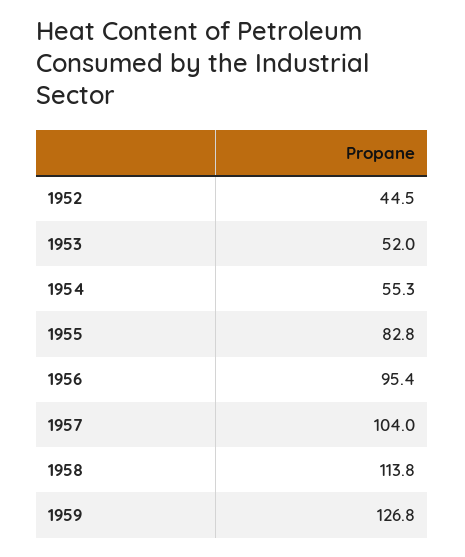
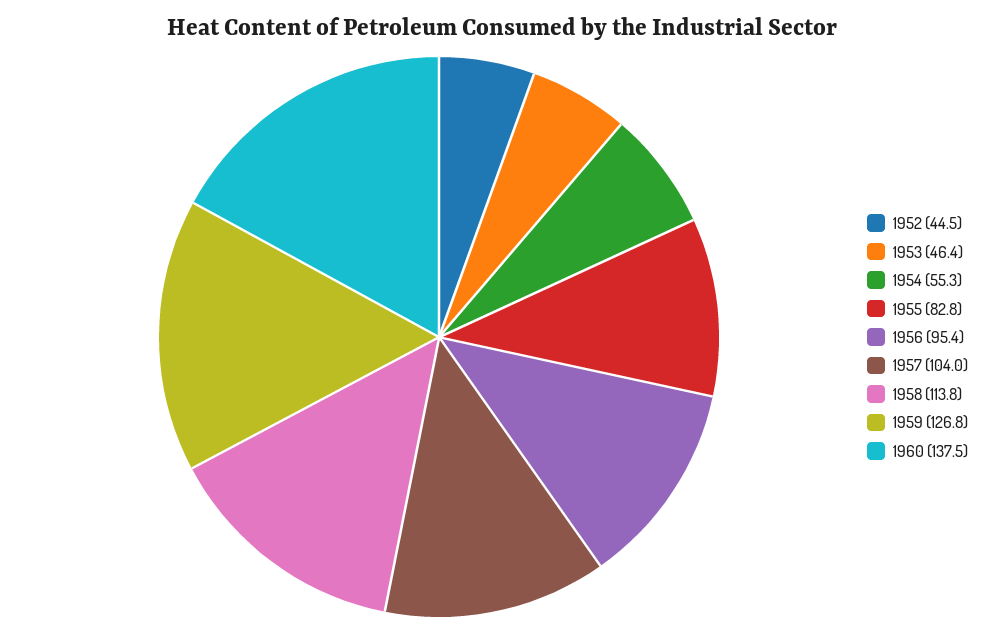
1953: 52 -> 46.4
1960: none -> 137.5

